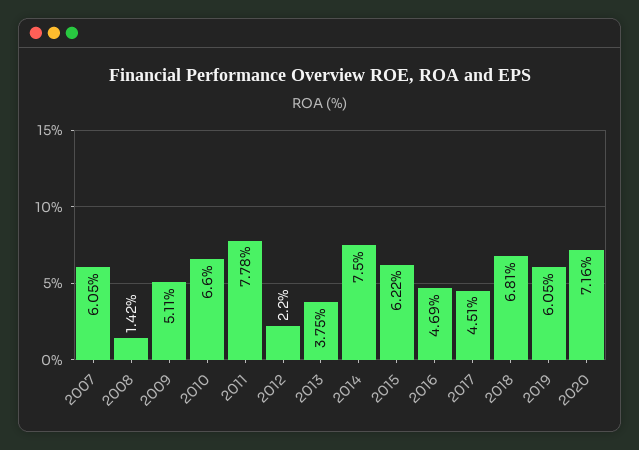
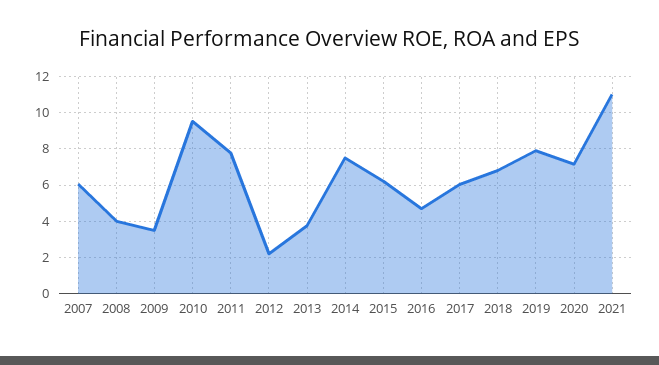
2008: 1.42 -> 4
2009: 5.11 -> 3.5
2010: 6.6 -> 9.5
2017: 4.51 -> 6
2019: 6.05 -> 8
2021: none -> 11

